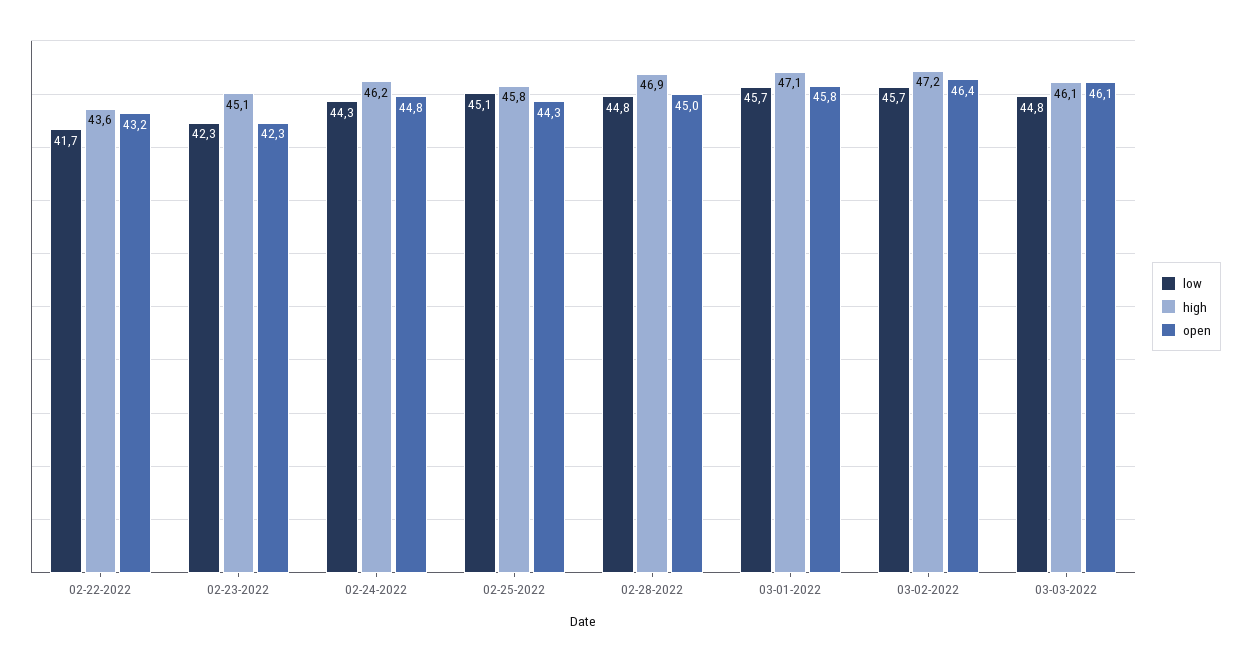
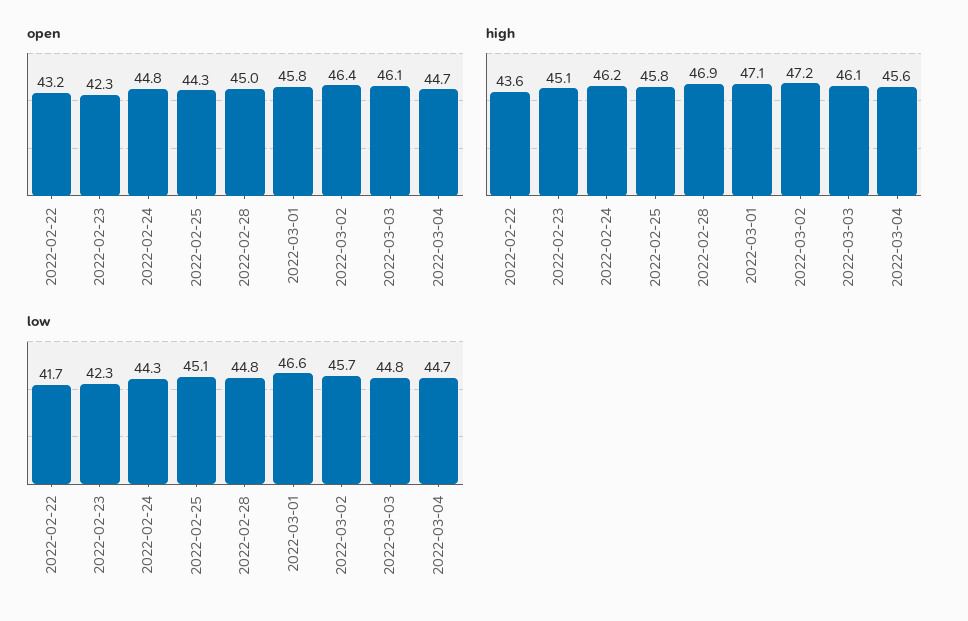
low, 03-01-2022: 45.7 -> 46.6
open, 2022-03-04: none -> 44.7
high, 2022-03-04: none -> 45.6
low, 2022-03-04: none -> 44.7

